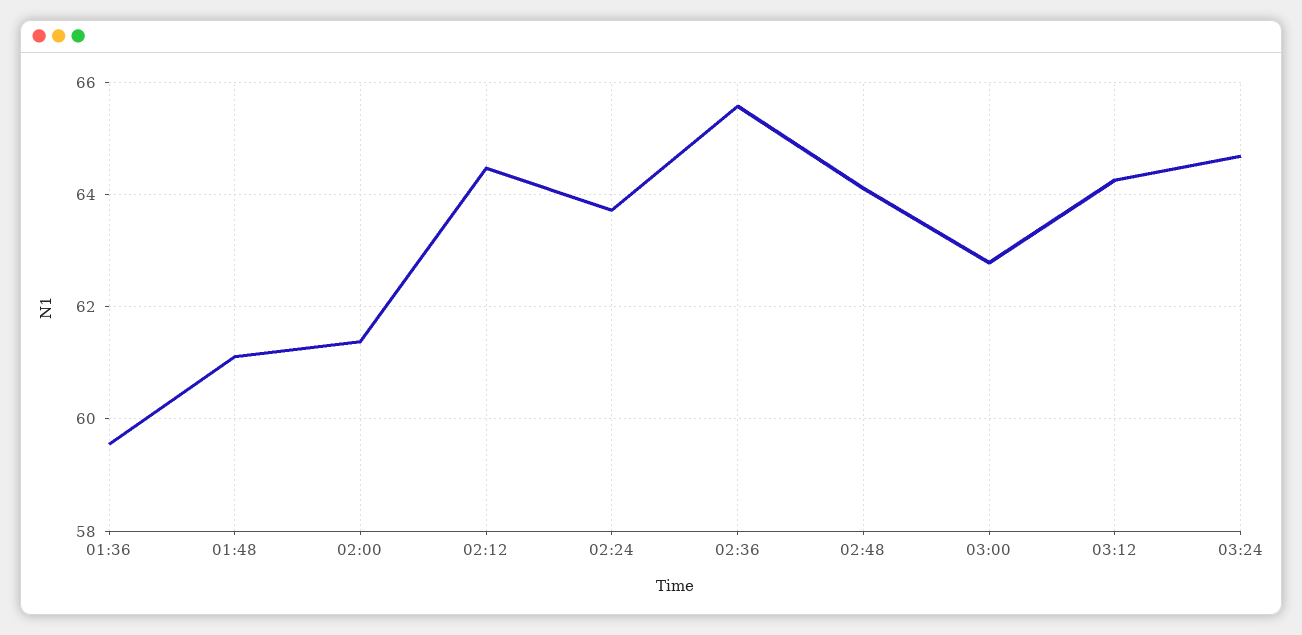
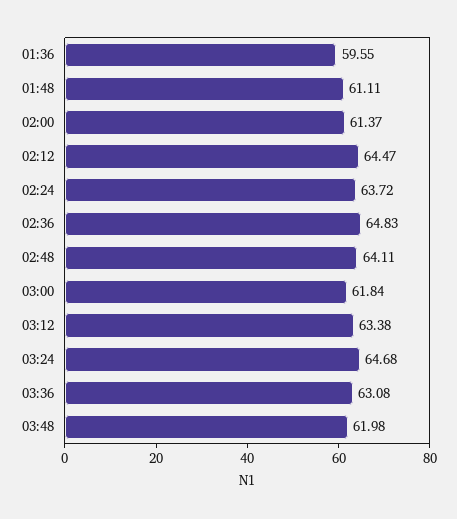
02:36: 65.6 -> 64.83
03:00: 62.8 -> 61.84
03:12: 64.2 -> 63.38
03:36: none -> 63.08
03:48: none -> 61.98

